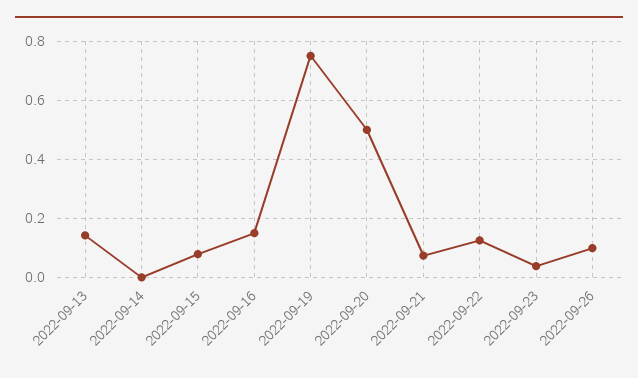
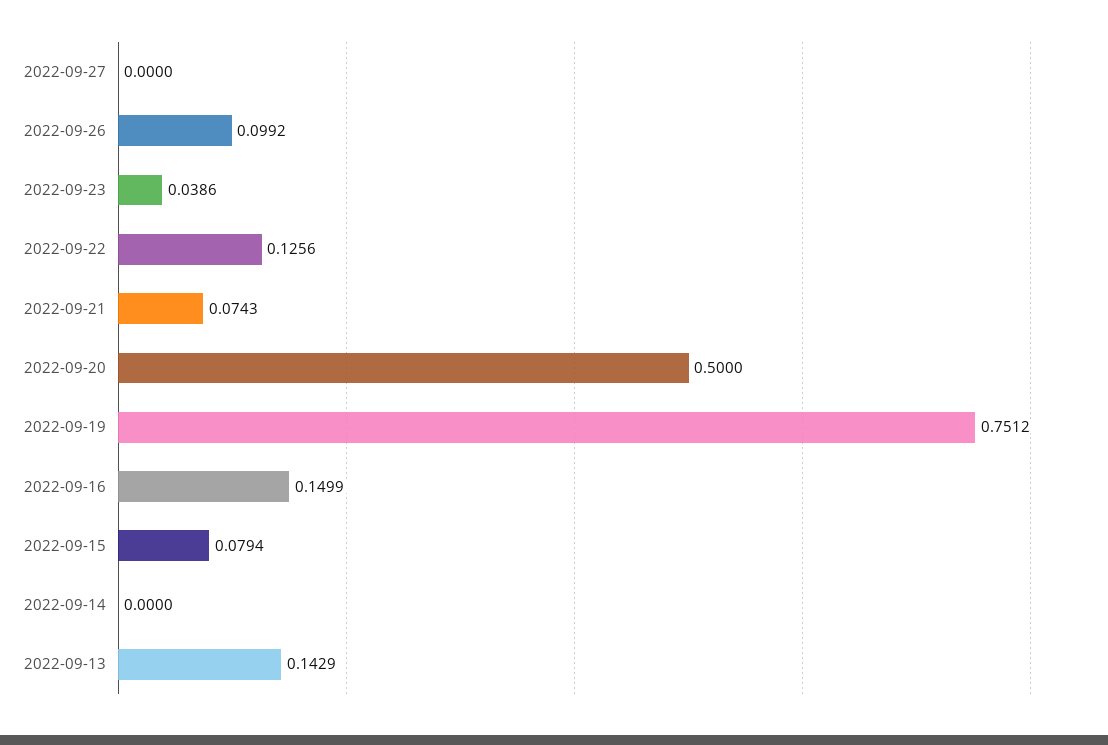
2022-09-27: none -> 0

